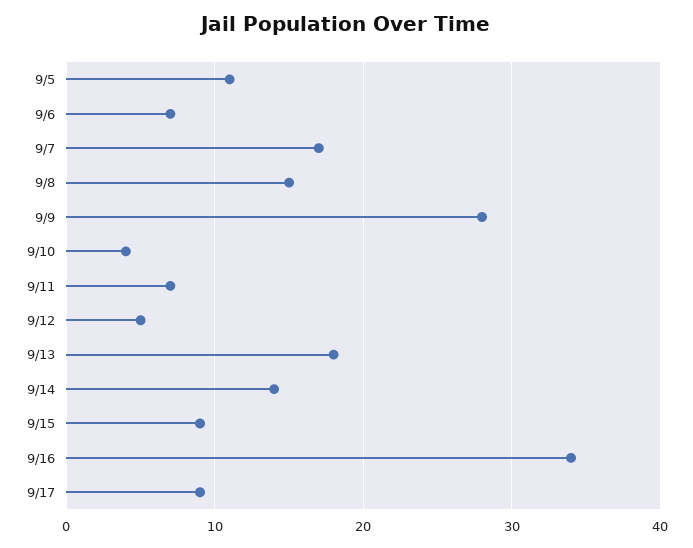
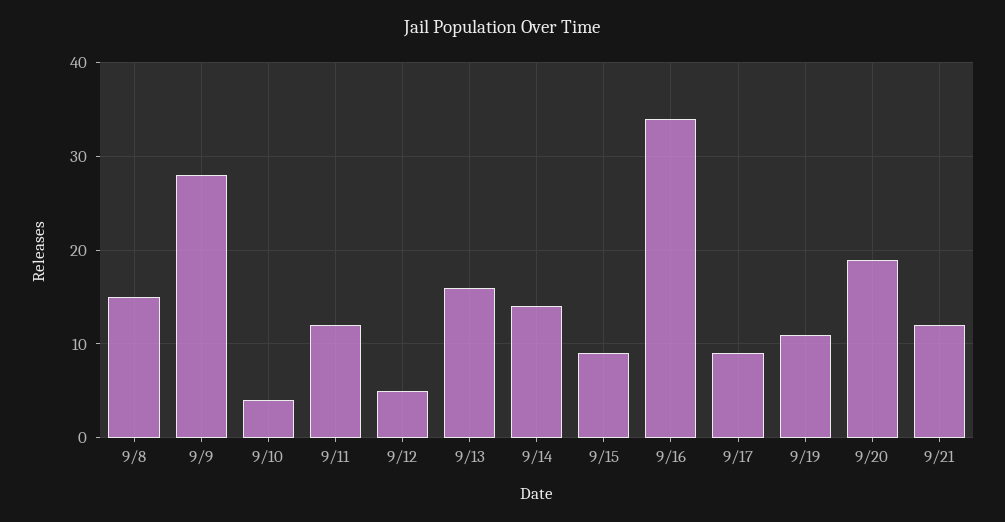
9/5: 11 -> none
9/6: 7 -> none
9/7: 17 -> none
9/11: 7 -> 12
9/13: 18 -> 16
9/19: none -> 11
9/20: none -> 19
9/21: none -> 12

